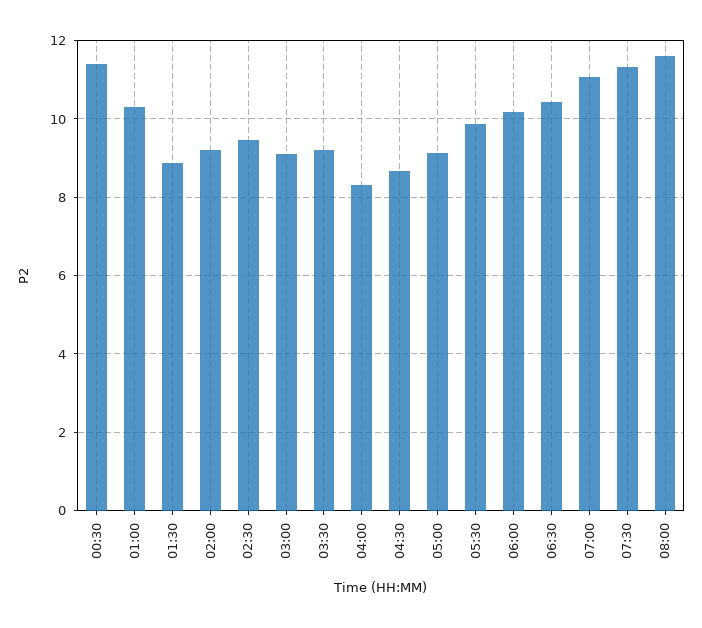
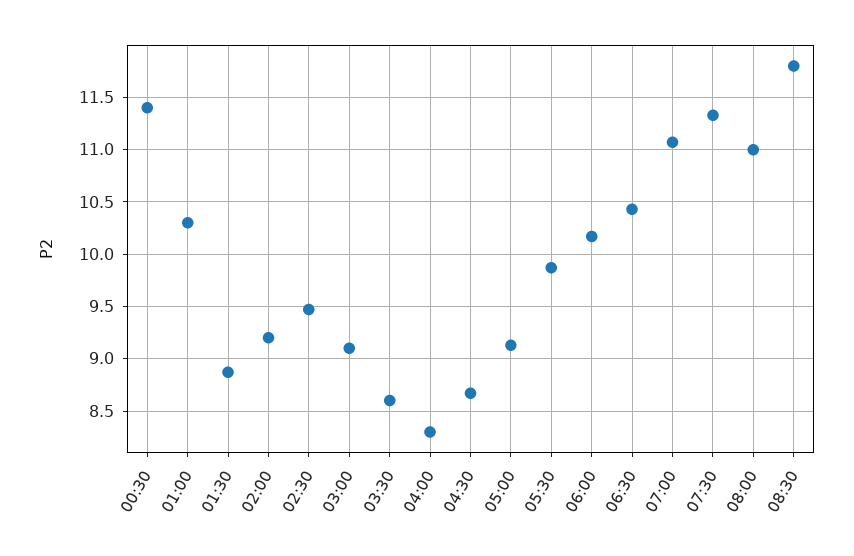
03:30: 9.2 -> 8.6
08:00: 11.6 -> 11
08:30: none -> 11.8

